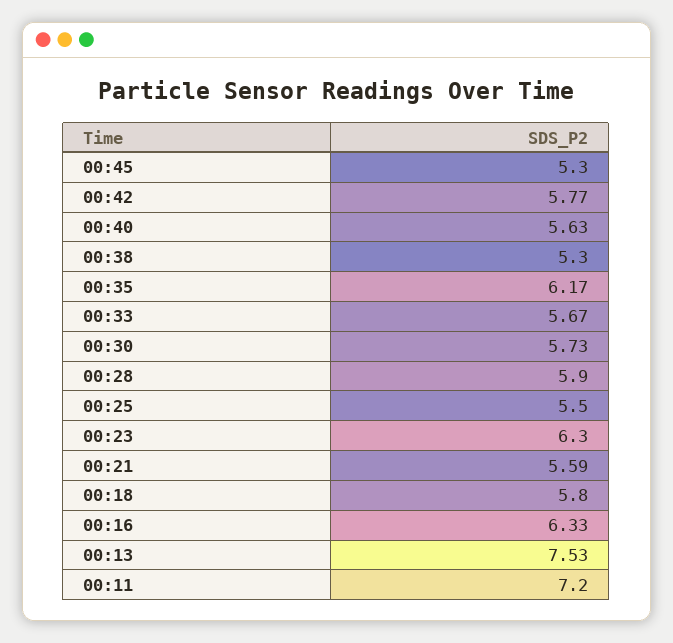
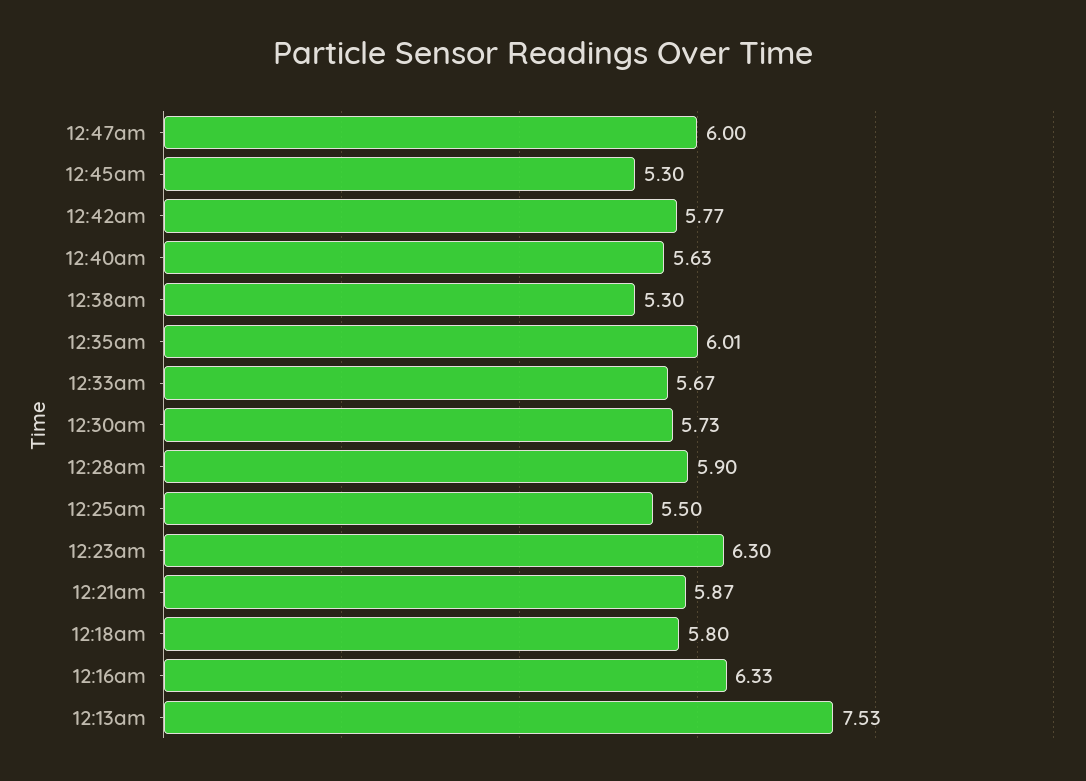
00:35: 6.17 -> 6.01
00:21: 5.59 -> 5.87
00:11: 7.2 -> none
12:47am: none -> 6

